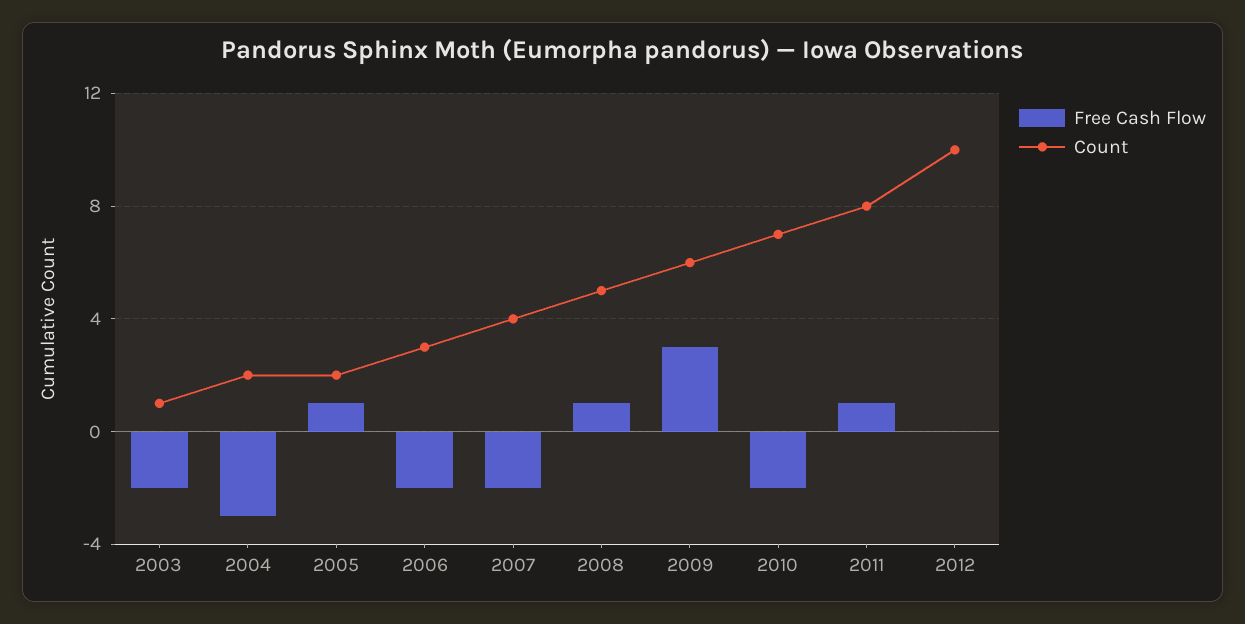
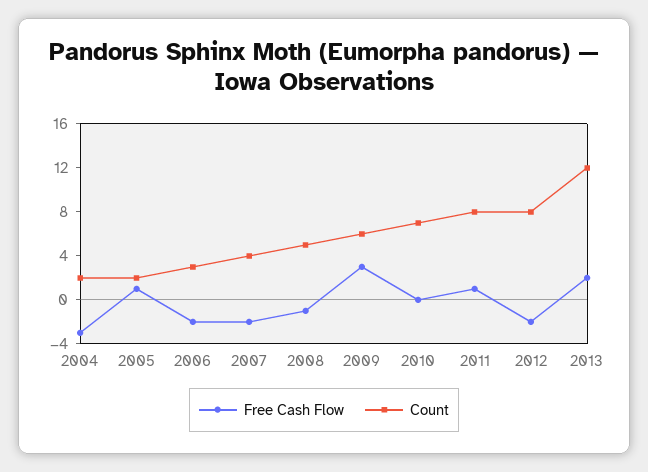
Free Cash Flow, 2003: -2 -> none
Count, 2003: 1 -> none
Free Cash Flow, 2008: 1 -> -1
Free Cash Flow, 2010: -2 -> 0
Free Cash Flow, 2012: 0 -> -2
Count, 2012: 10 -> 8
Free Cash Flow, 2013: none -> 2
Count, 2013: none -> 12

